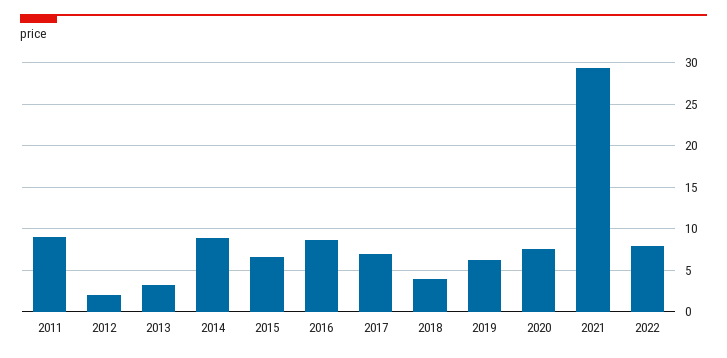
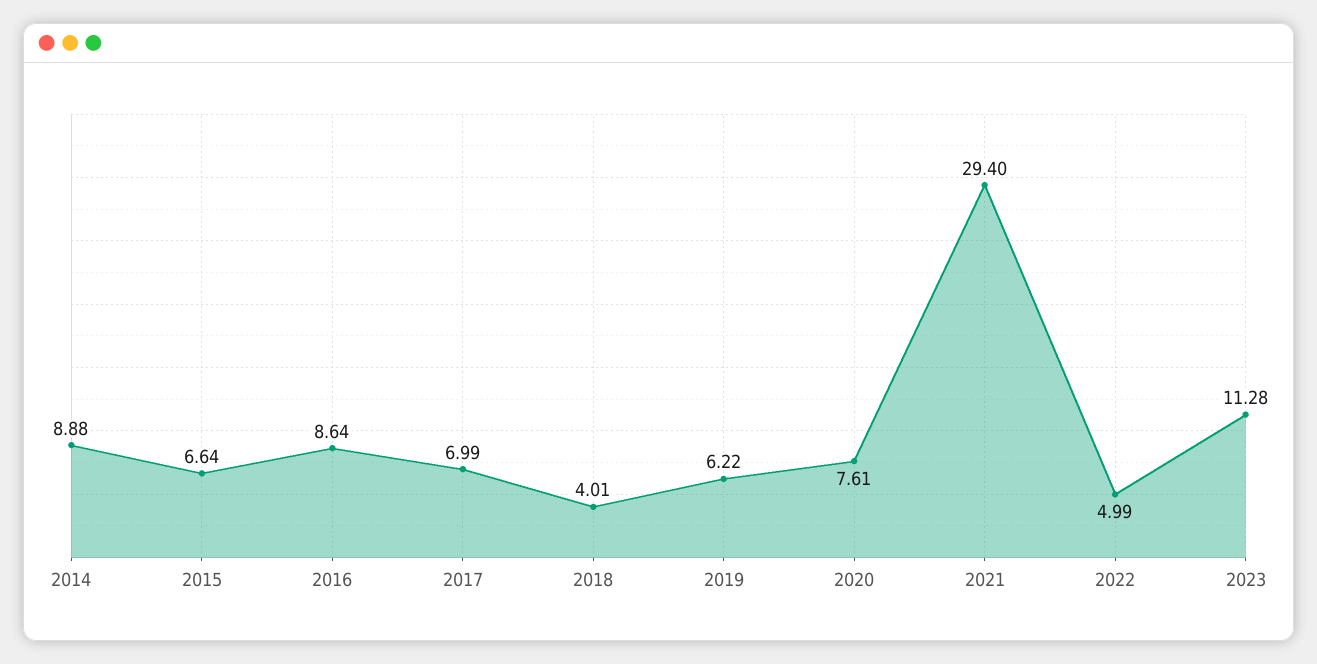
2011: 9 -> none
2012: 2 -> none
2013: 3 -> none
2022: 8 -> 4.99
2023: none -> 11.28

